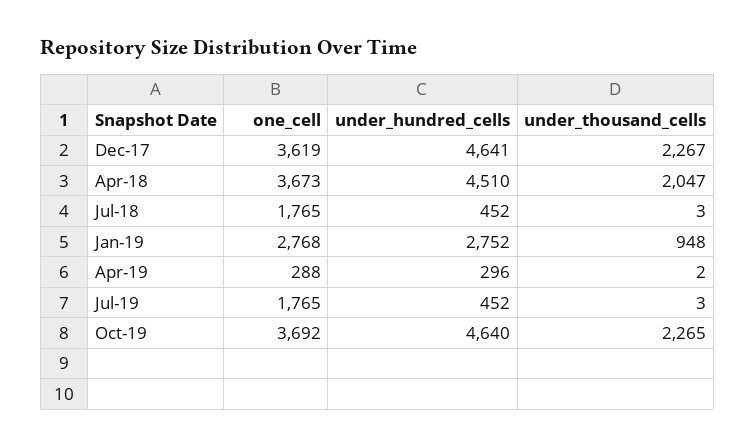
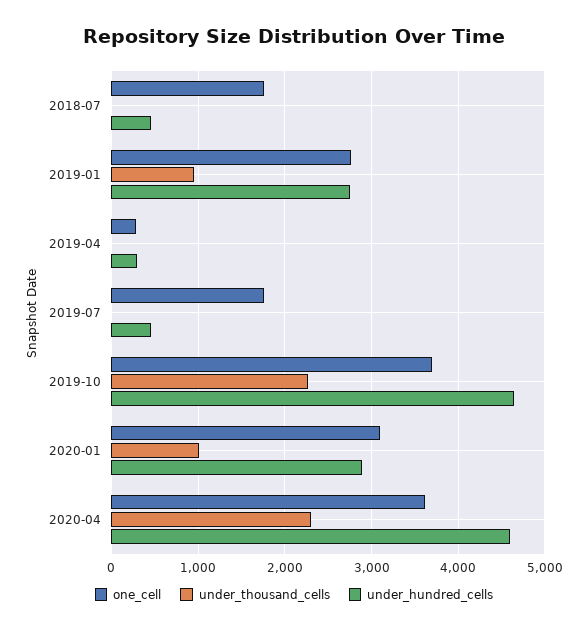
one_cell, Dec-17: 3619 -> none
under_hundred_cells, Dec-17: 4641 -> none
under_thousand_cells, Dec-17: 2267 -> none
one_cell, Apr-18: 3673 -> none
under_hundred_cells, Apr-18: 4510 -> none
under_thousand_cells, Apr-18: 2047 -> none
one_cell, 2020-01: none -> 3100
under_thousand_cells, 2020-01: none -> 1000
under_hundred_cells, 2020-01: none -> 2900
one_cell, 2020-04: none -> 3600
under_thousand_cells, 2020-04: none -> 2300
under_hundred_cells, 2020-04: none -> 4600

